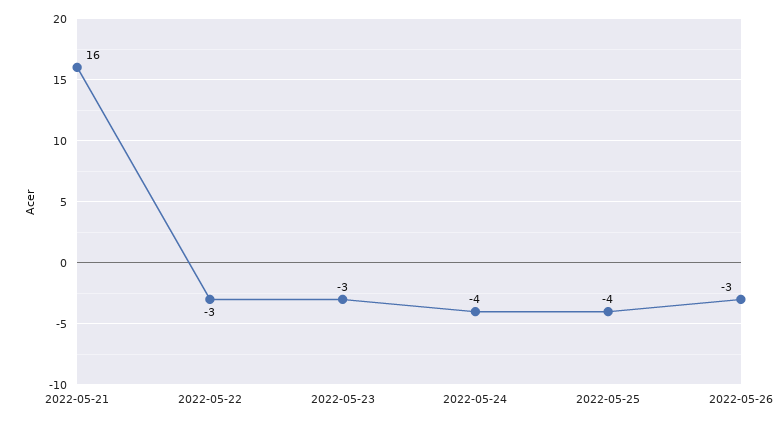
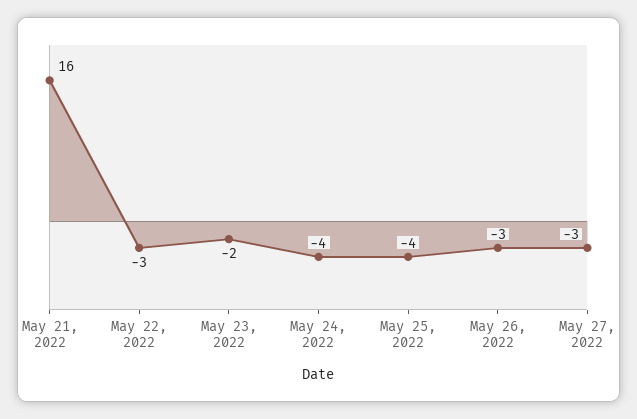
2022-05-23: -3 -> -2
May 27, 2022: none -> -3

